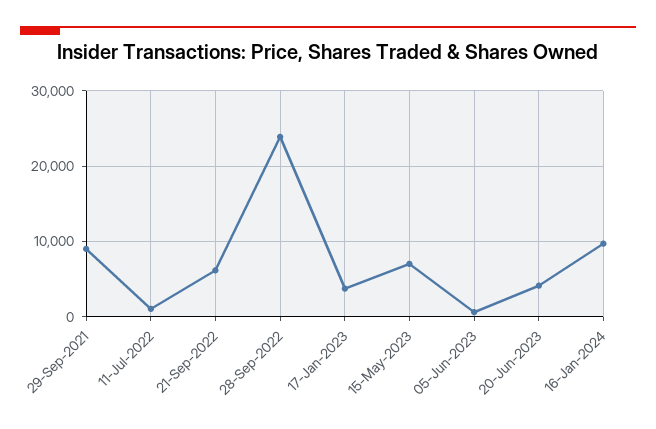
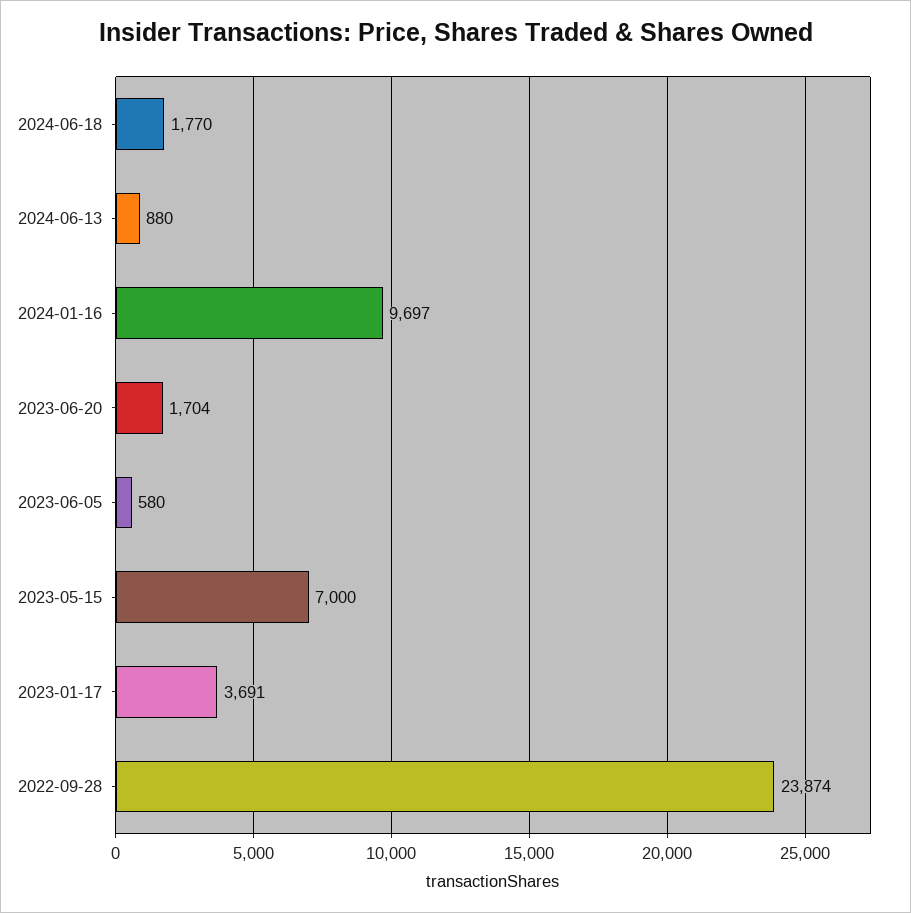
29-Sep-2021: 9000 -> none
11-Jul-2022: 1000 -> none
21-Sep-2022: 6000 -> none
20-Jun-2023: 4000 -> 1704
2024-06-18: none -> 1770
2024-06-13: none -> 880

